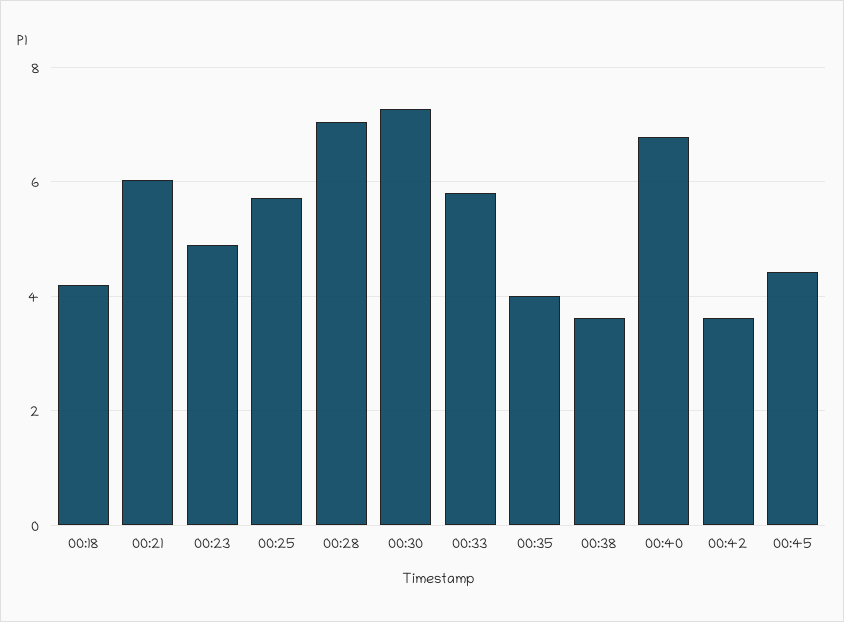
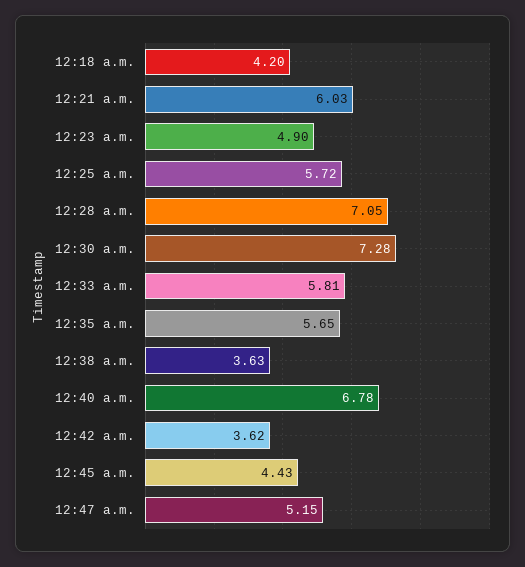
00:35: 4 -> 5.65
12:47 a.m.: none -> 5.15

